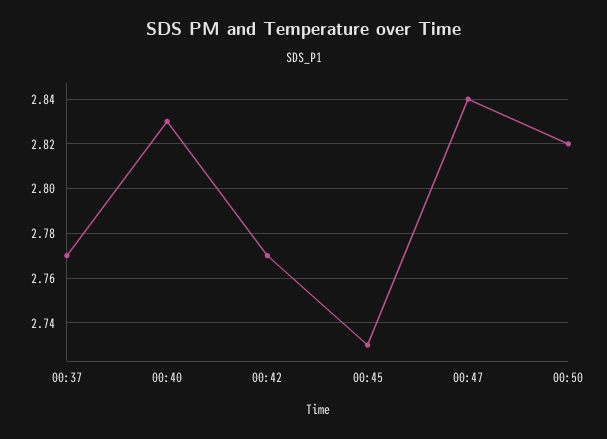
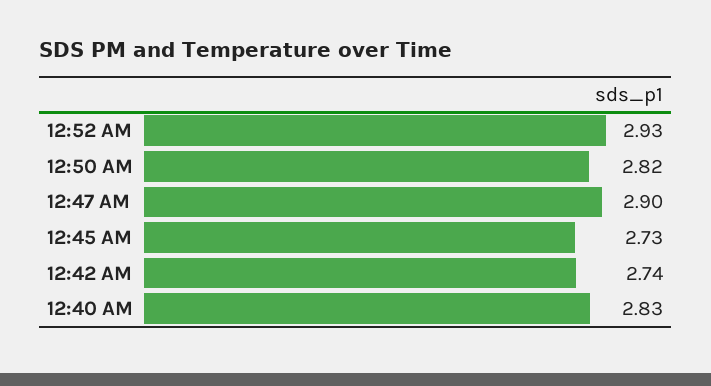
00:37: 2.77 -> none
00:42: 2.77 -> 2.74
00:47: 2.84 -> 2.9
12:52 AM: none -> 2.93

